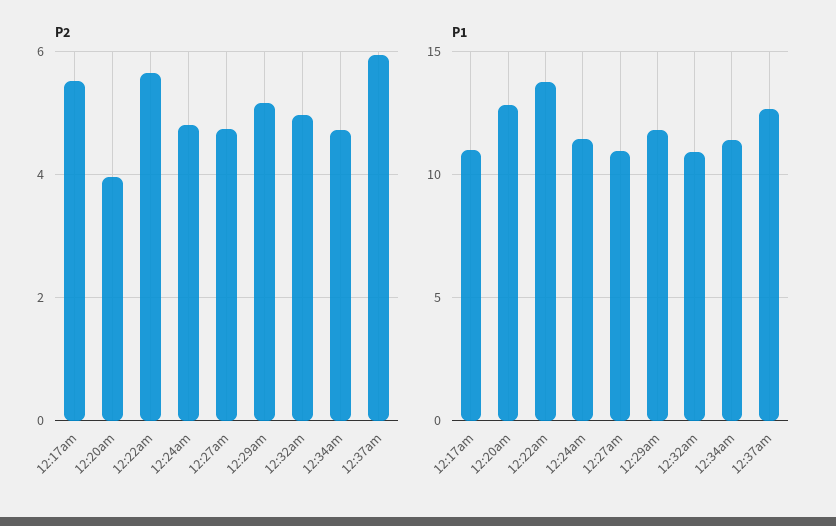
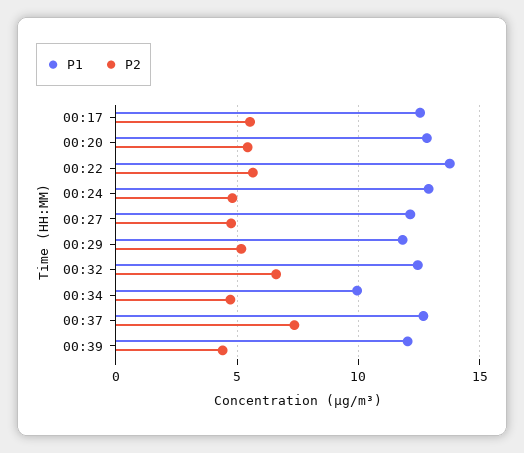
P2, 12:20am: 4 -> 5.5
P2, 12:32am: 5 -> 6.5
P2, 12:37am: 6 -> 7.5
P1, 12:17am: 11 -> 12.5
P1, 12:24am: 11.5 -> 13
P1, 12:27am: 11 -> 12
P1, 12:32am: 11 -> 12.5
P1, 12:34am: 11.5 -> 10
P1, 00:39: none -> 12
P2, 00:39: none -> 4.5

